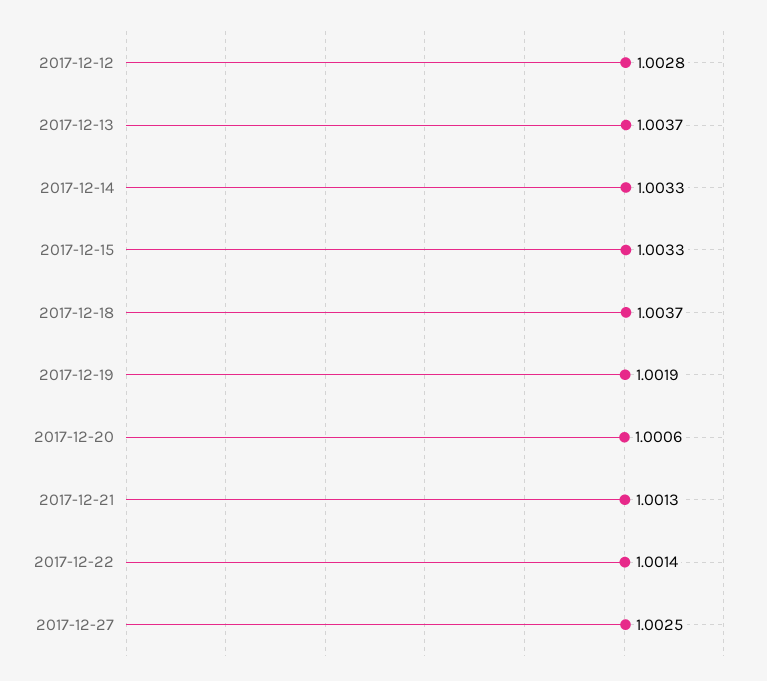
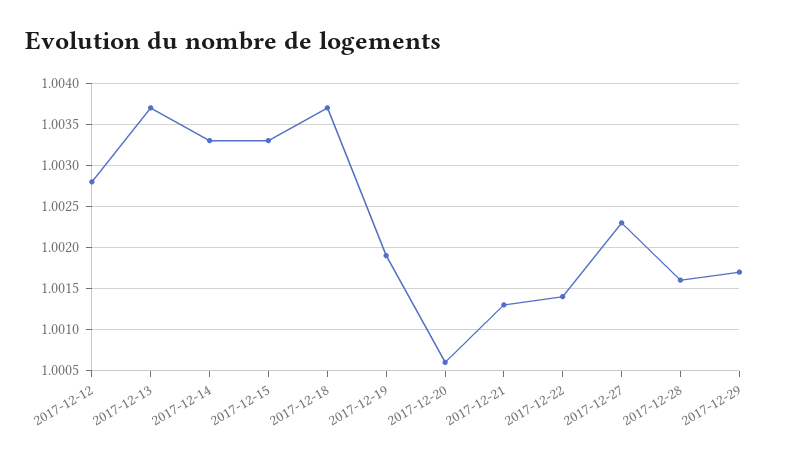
2017-12-27: 1.0025 -> 1.0023
2017-12-28: none -> 1.0016
2017-12-29: none -> 1.0017

